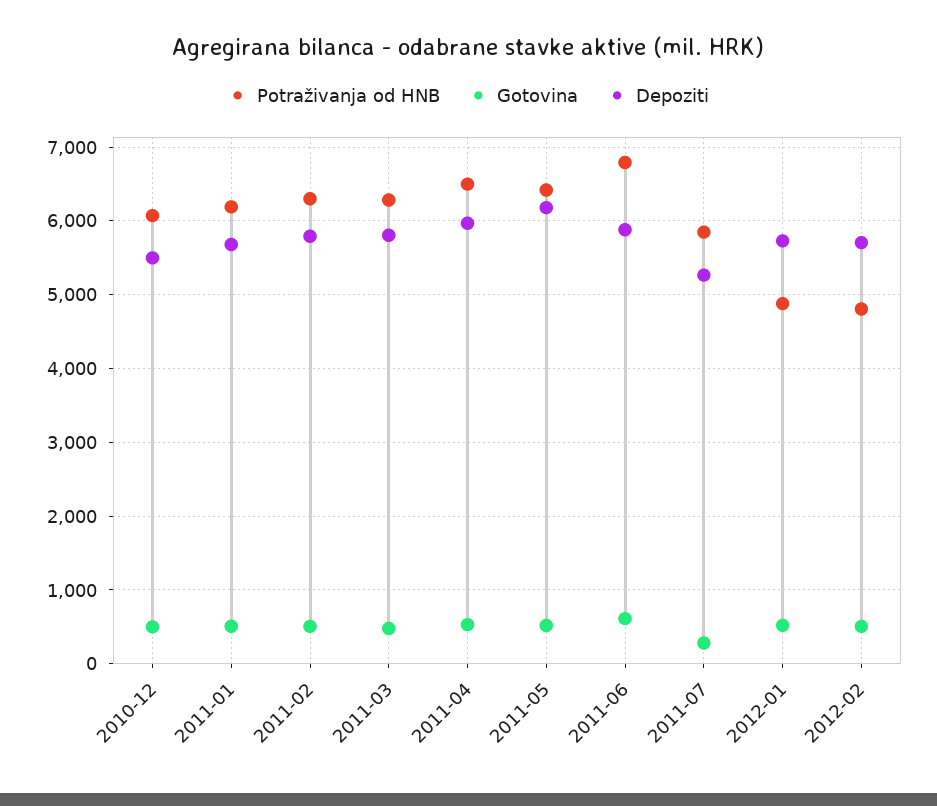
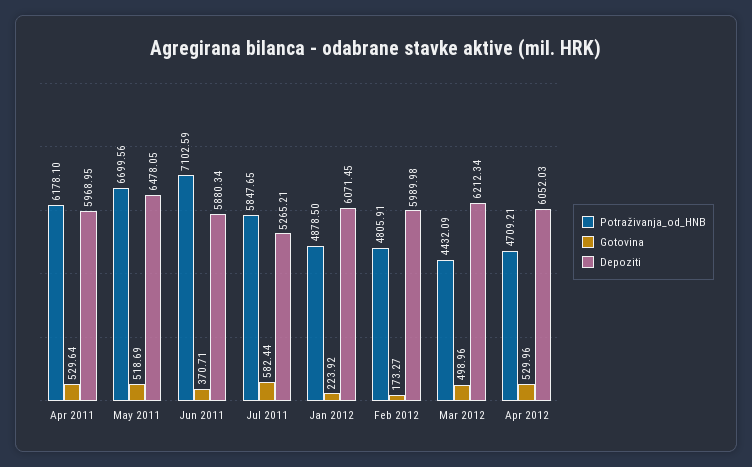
Potraživanja od HNB, 2010-12: 6100 -> none
Gotovina, 2010-12: 500 -> none
Depoziti, 2010-12: 5500 -> none
Potraživanja od HNB, 2011-01: 6200 -> none
Gotovina, 2011-01: 500 -> none
Depoziti, 2011-01: 5700 -> none
Potraživanja od HNB, 2011-02: 6300 -> none
Gotovina, 2011-02: 500 -> none
Depoziti, 2011-02: 5800 -> none
Potraživanja od HNB, 2011-03: 6300 -> none
Gotovina, 2011-03: 500 -> none
Depoziti, 2011-03: 5800 -> none
Potraživanja od HNB, 2011-04: 6500 -> 6178.1
Potraživanja od HNB, 2011-05: 6400 -> 6699.56
Depoziti, 2011-05: 6200 -> 6478.05
Potraživanja od HNB, 2011-06: 6800 -> 7102.59
Gotovina, 2011-06: 600 -> 370.71
Gotovina, 2011-07: 300 -> 582.44
Gotovina, 2012-01: 500 -> 223.92
Depoziti, 2012-01: 5700 -> 6071.45
Gotovina, 2012-02: 500 -> 173.27
Depoziti, 2012-02: 5700 -> 5989.98
Potraživanja od HNB, Mar 2012: none -> 4432.09
Gotovina, Mar 2012: none -> 498.96
Depoziti, Mar 2012: none -> 6212.34
Potraživanja od HNB, Apr 2012: none -> 4709.21
Gotovina, Apr 2012: none -> 529.96
Depoziti, Apr 2012: none -> 6052.03

